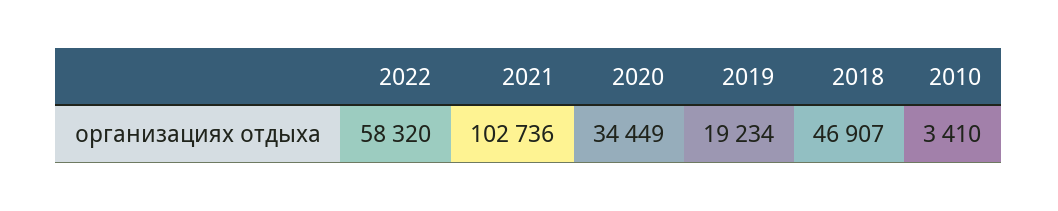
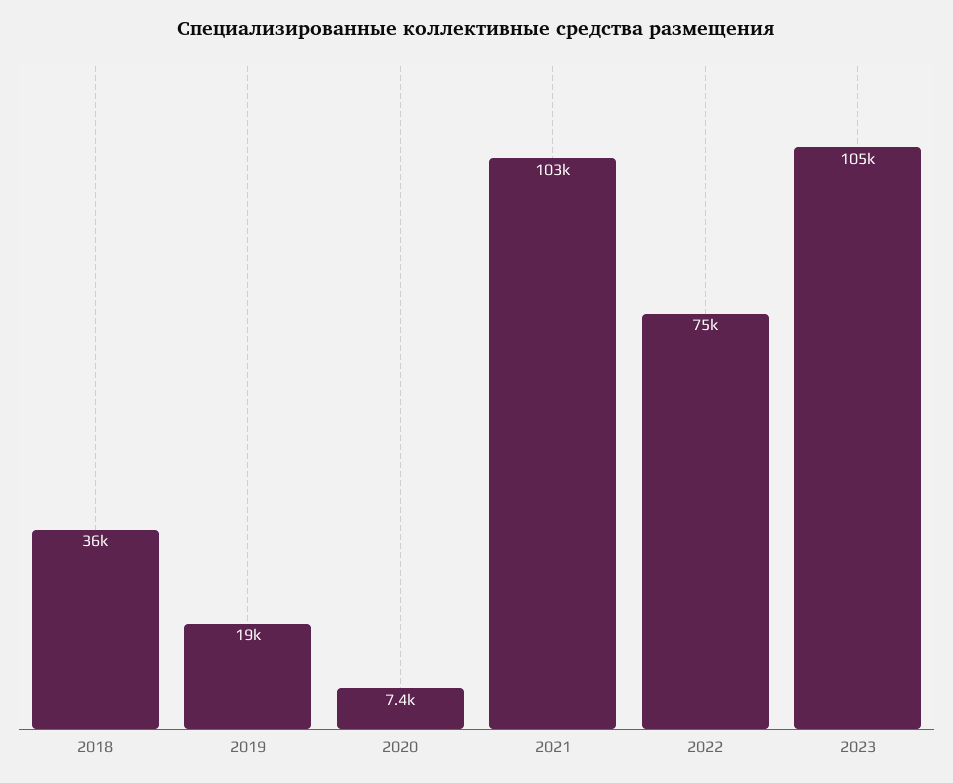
2022: 58320 -> 75000
2020: 34449 -> 7400
2018: 46907 -> 36000
2010: 3410 -> none
2023: none -> 105000

